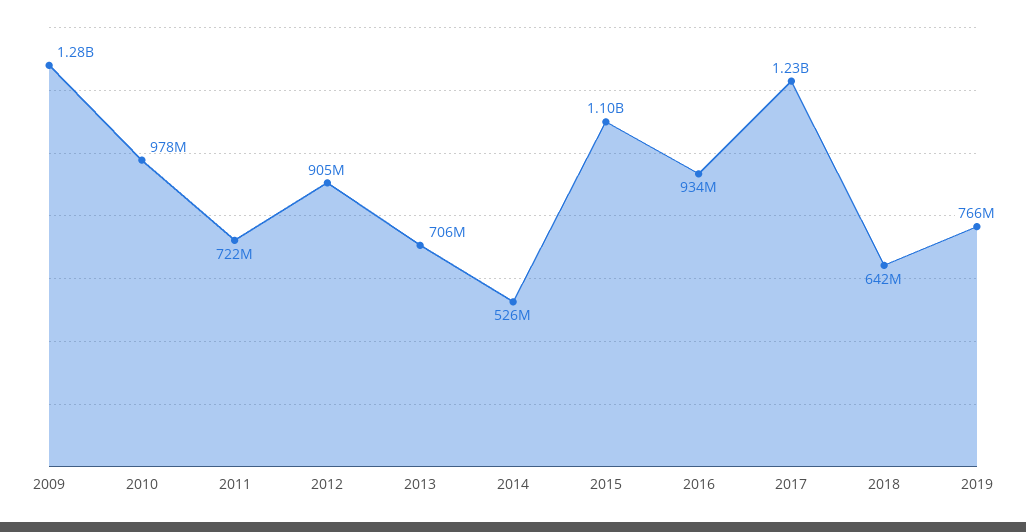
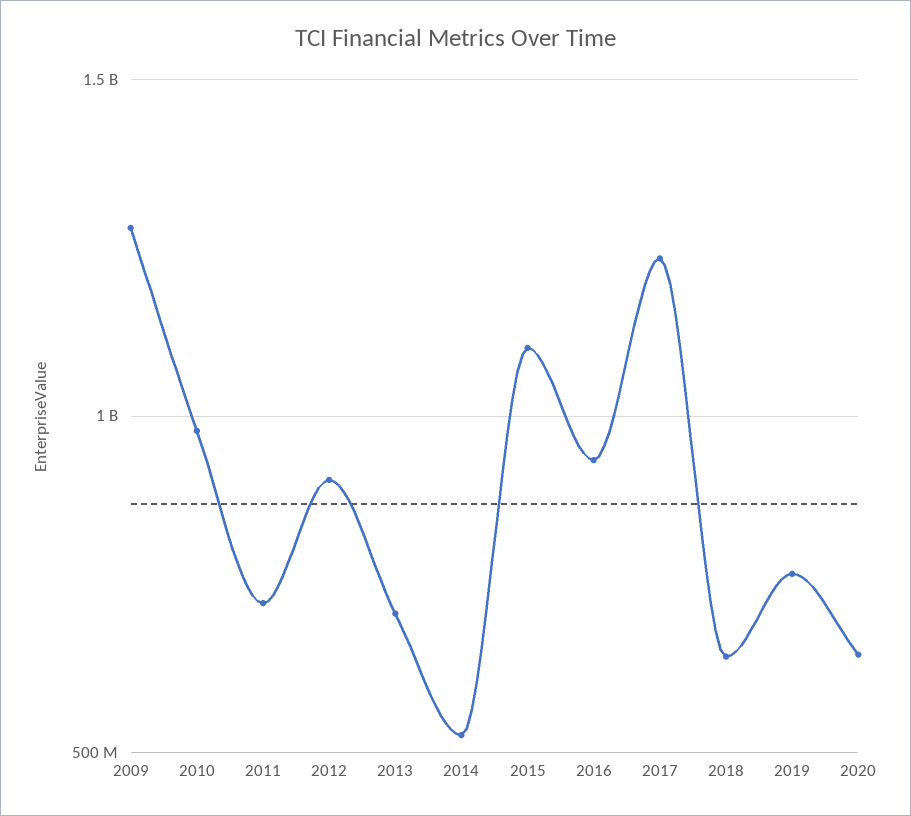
2020: none -> 650000000

